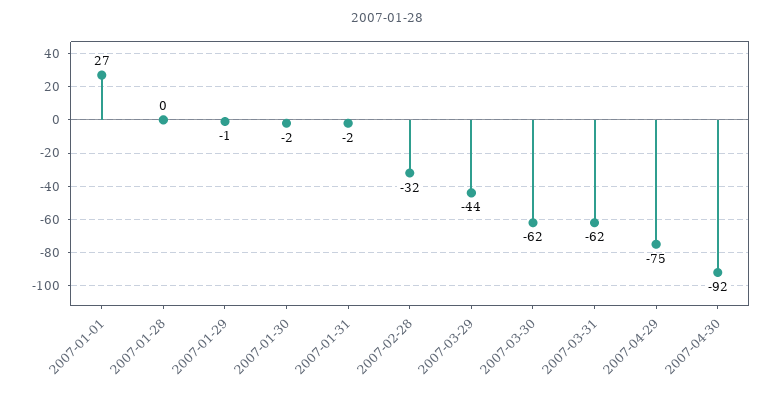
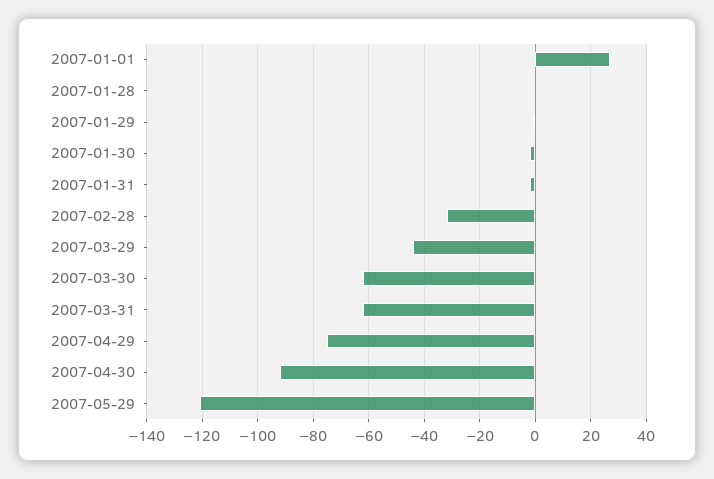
2007-05-29: none -> -120

